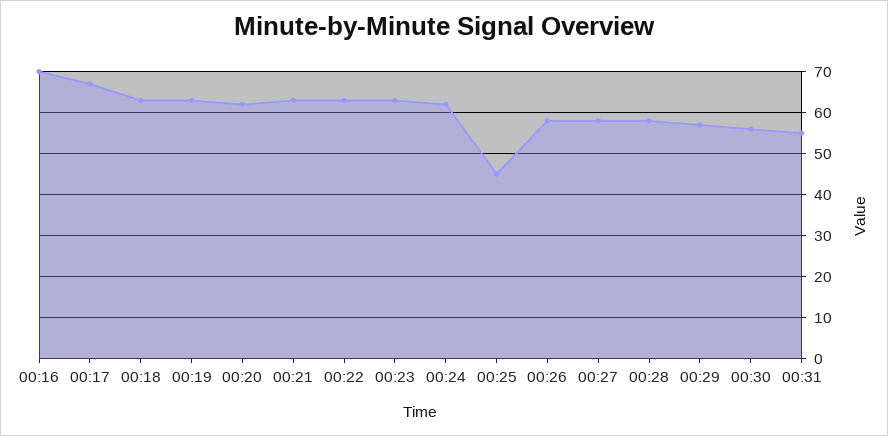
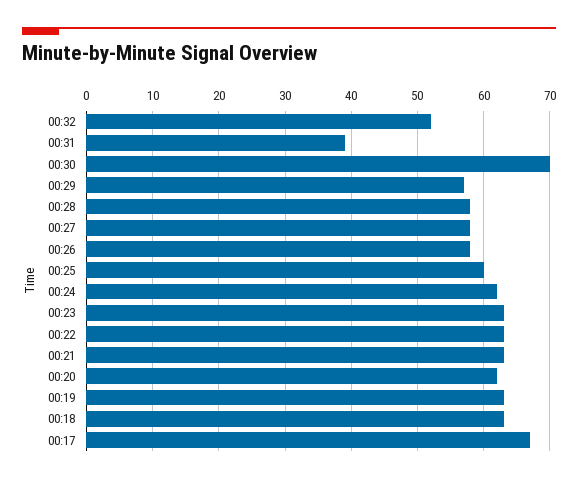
00:16: 70 -> none
00:25: 45 -> 60
00:30: 55 -> 70
00:31: 55 -> 39
00:32: none -> 52

